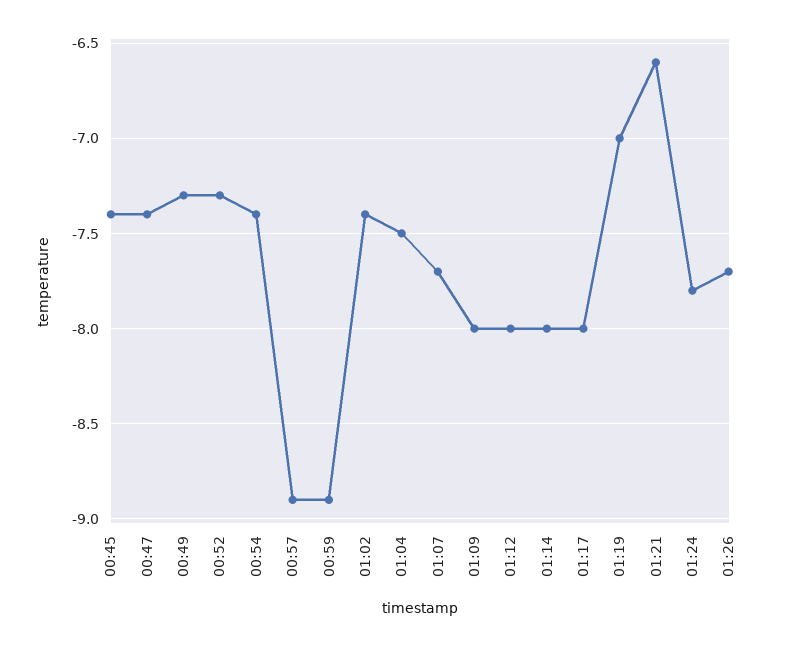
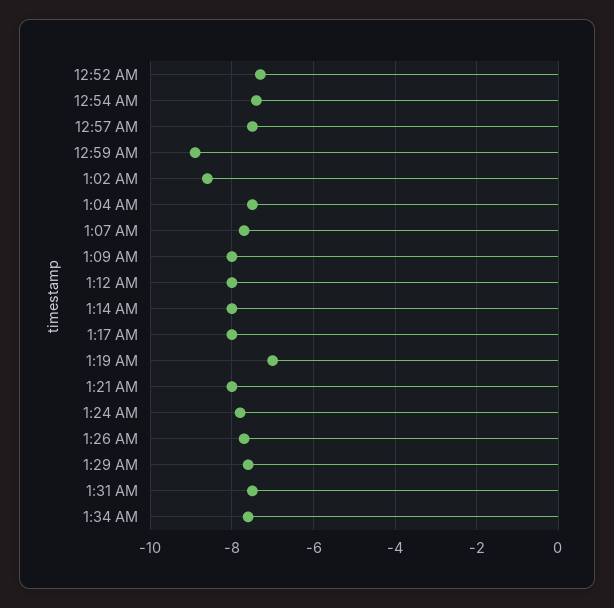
00:45: -7.4 -> none
00:47: -7.4 -> none
00:49: -7.3 -> none
00:57: -8.9 -> -7.5
01:02: -7.4 -> -8.5
01:21: -6.6 -> -8
1:29 AM: none -> -7.5
1:31 AM: none -> -7.5
1:34 AM: none -> -7.5

